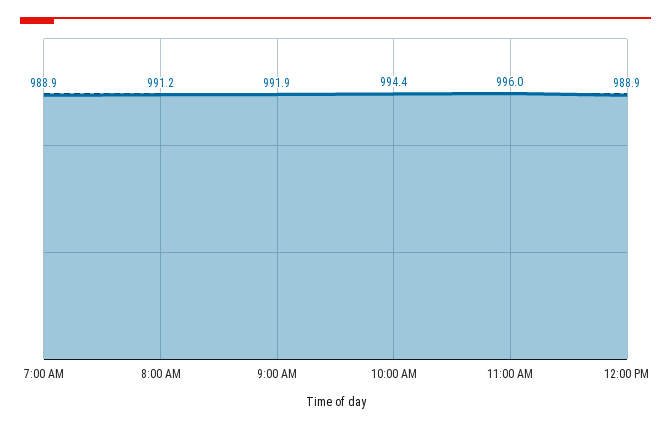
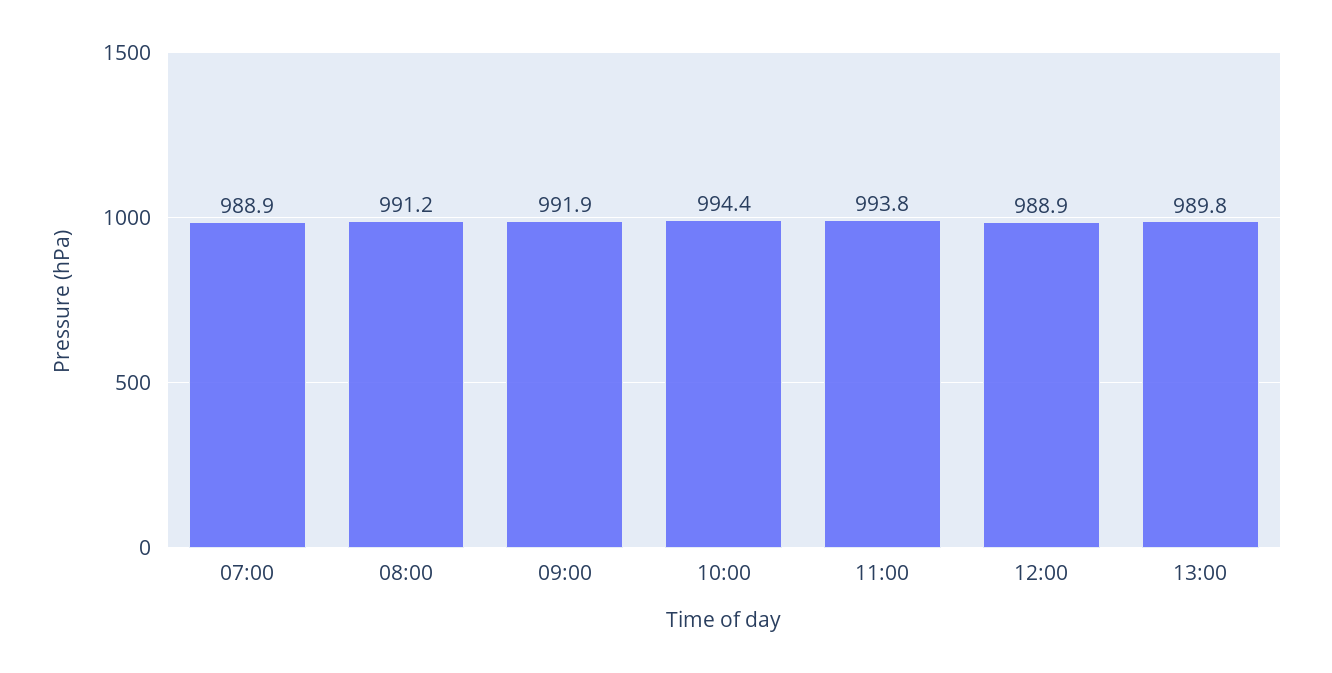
11:00 AM: 996 -> 993.8
13:00: none -> 989.8

